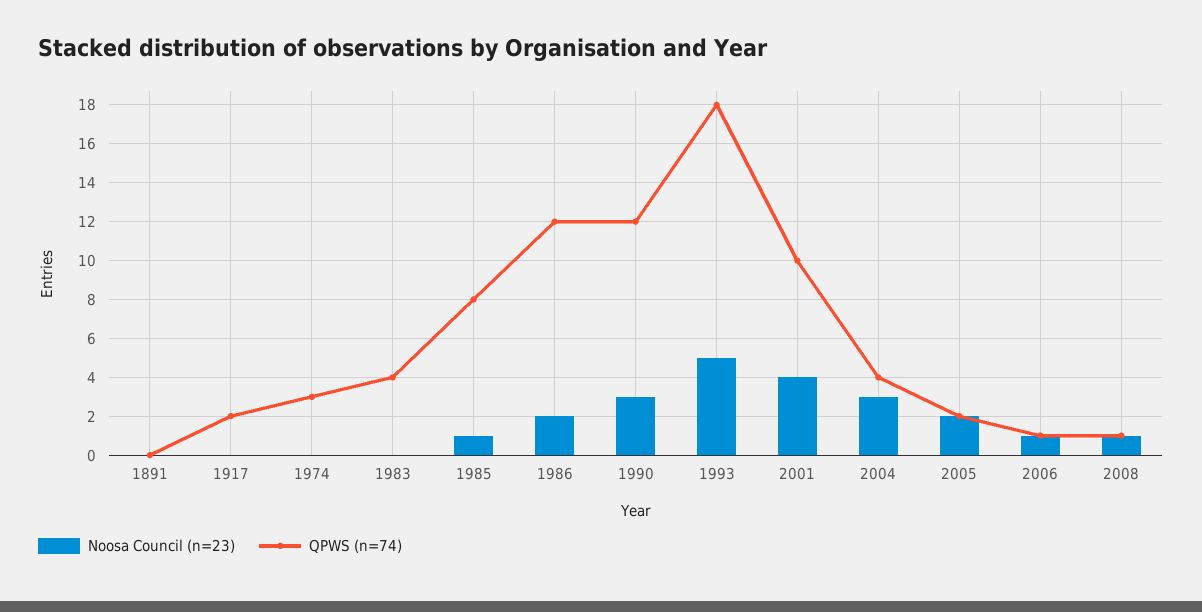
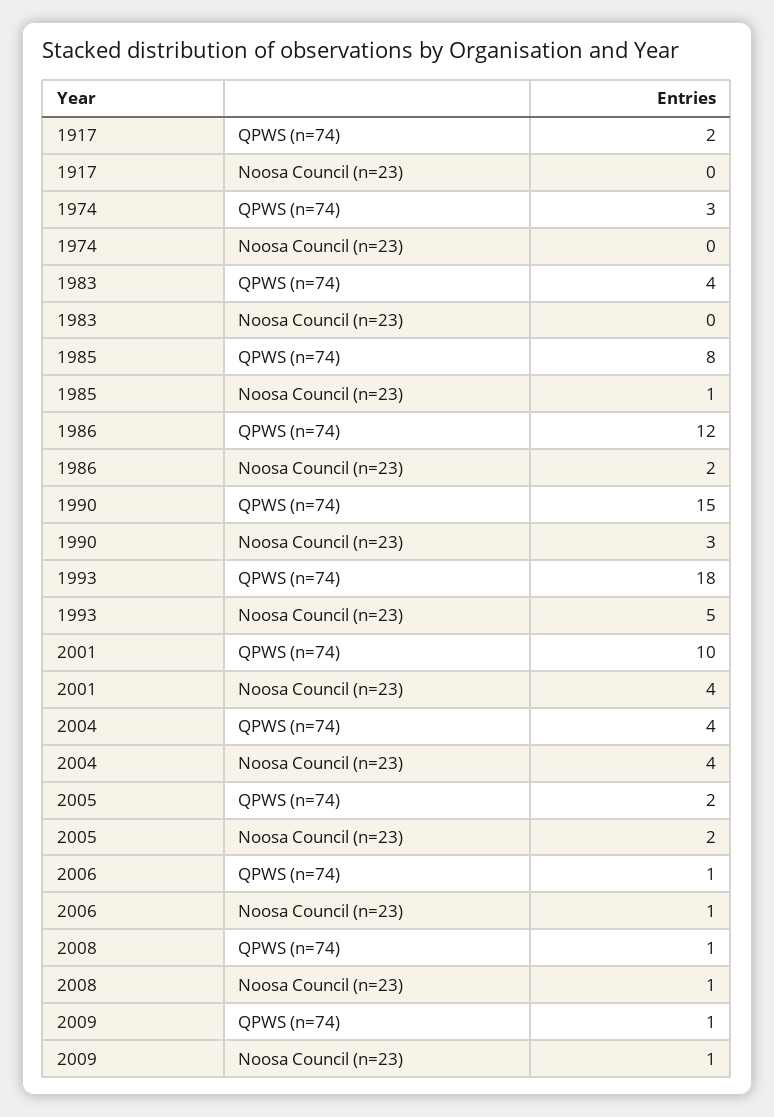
Noosa Council (n=23), 1891: 0 -> none
QPWS (n=74), 1891: 0 -> none
QPWS (n=74), 1990: 12 -> 15
Noosa Council (n=23), 2004: 3 -> 4
QPWS (n=74), 2009: none -> 1
Noosa Council (n=23), 2009: none -> 1

